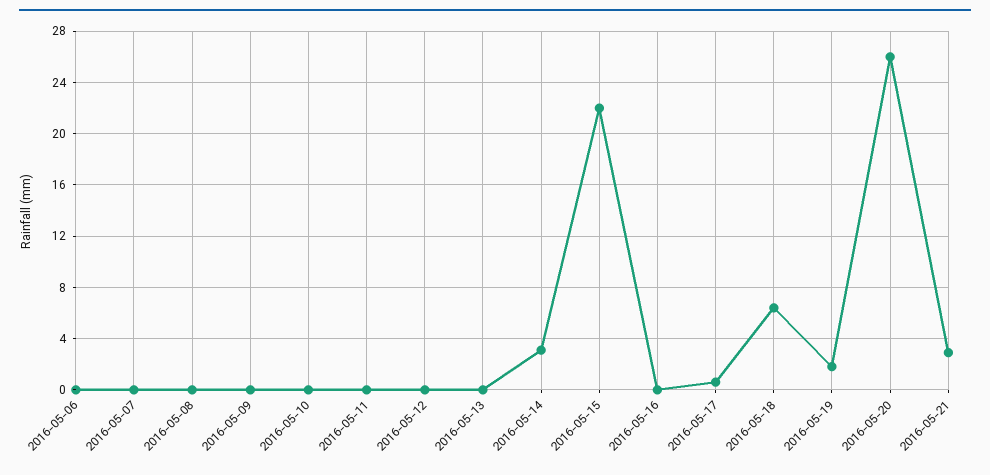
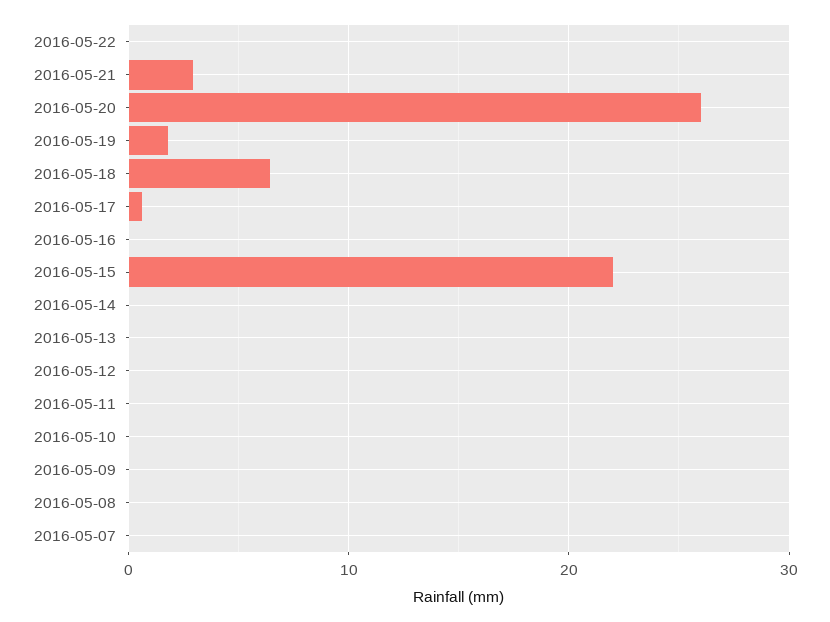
2016-05-06: 0 -> none
2016-05-14: 3 -> 0
2016-05-22: none -> 0

